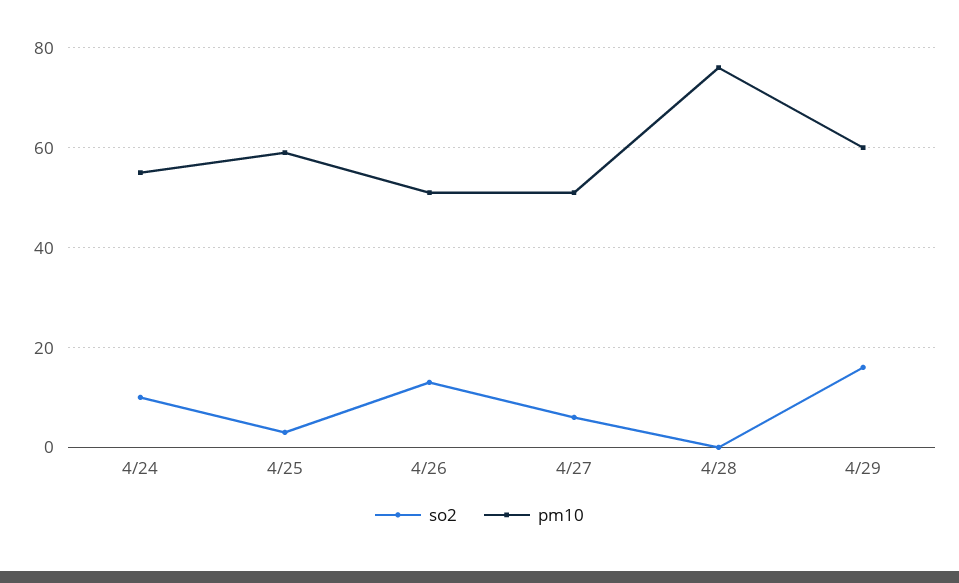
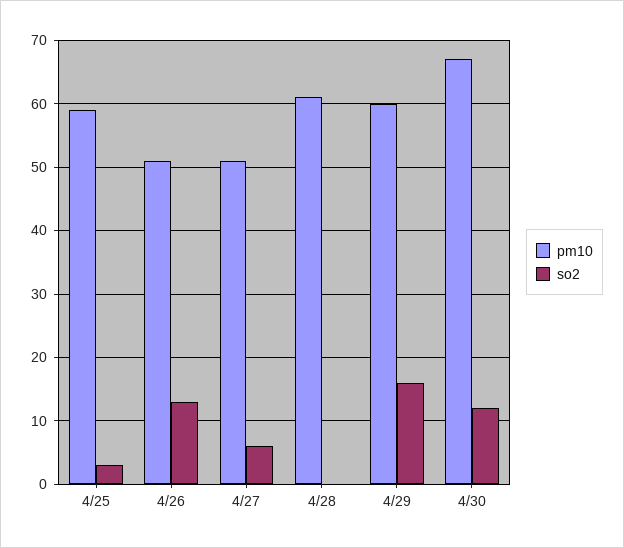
so2, 4/24: 10 -> none
pm10, 4/24: 55 -> none
pm10, 4/28: 75 -> 61
pm10, 4/30: none -> 67
so2, 4/30: none -> 12

